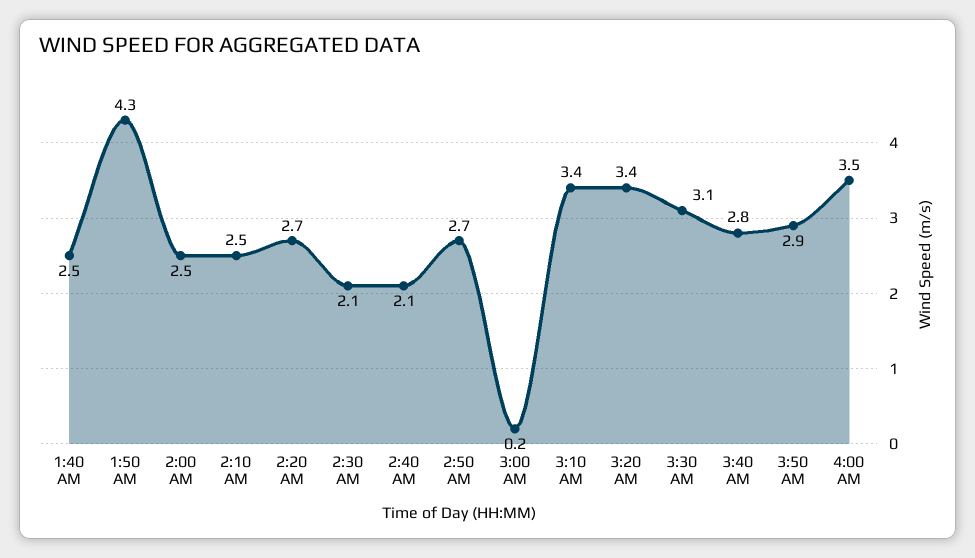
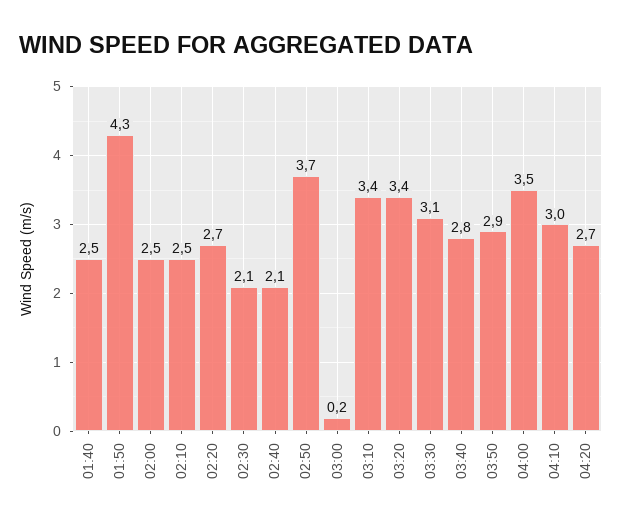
2:50 AM: 2.7 -> 3.7
04:10: none -> 3
04:20: none -> 2.7

